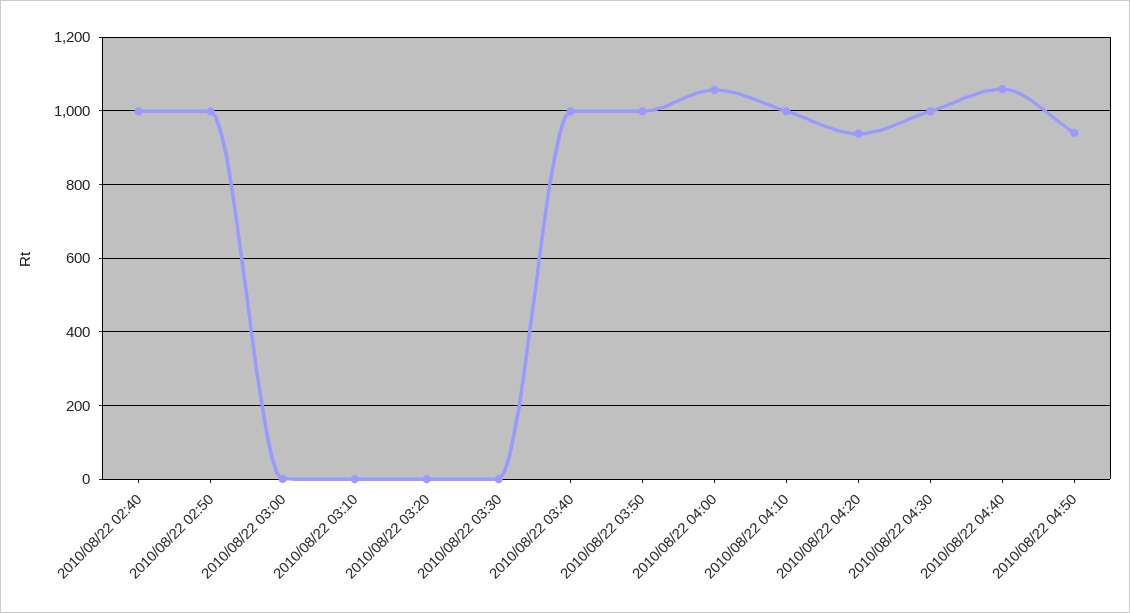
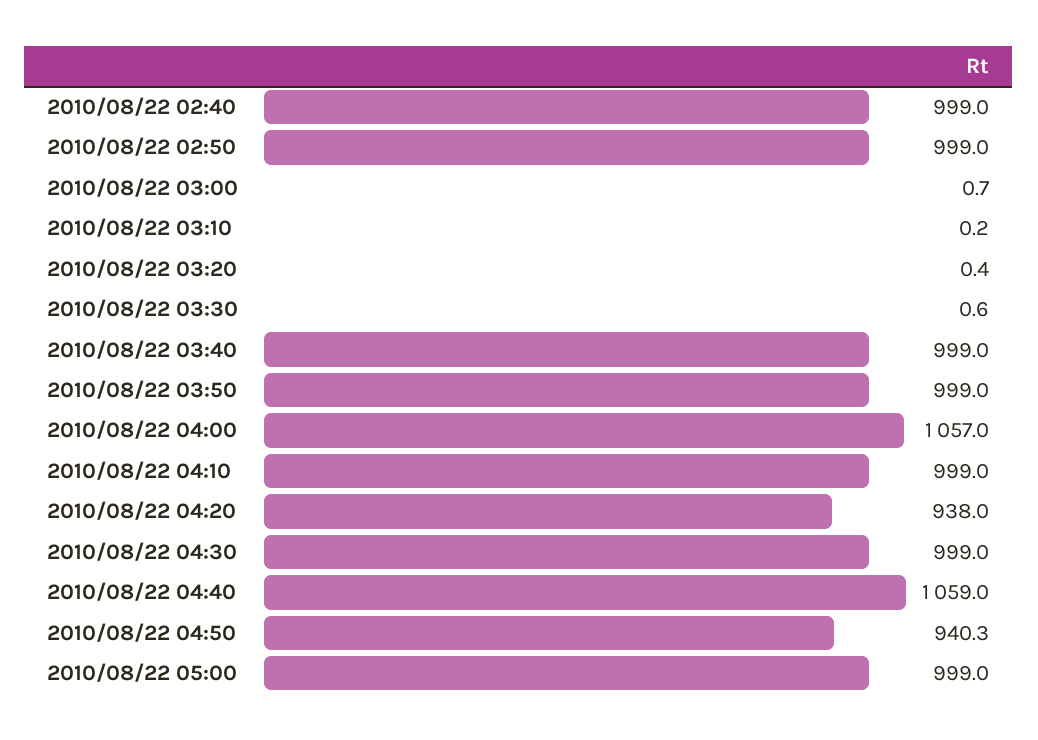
2010/08/22 05:00: none -> 999

